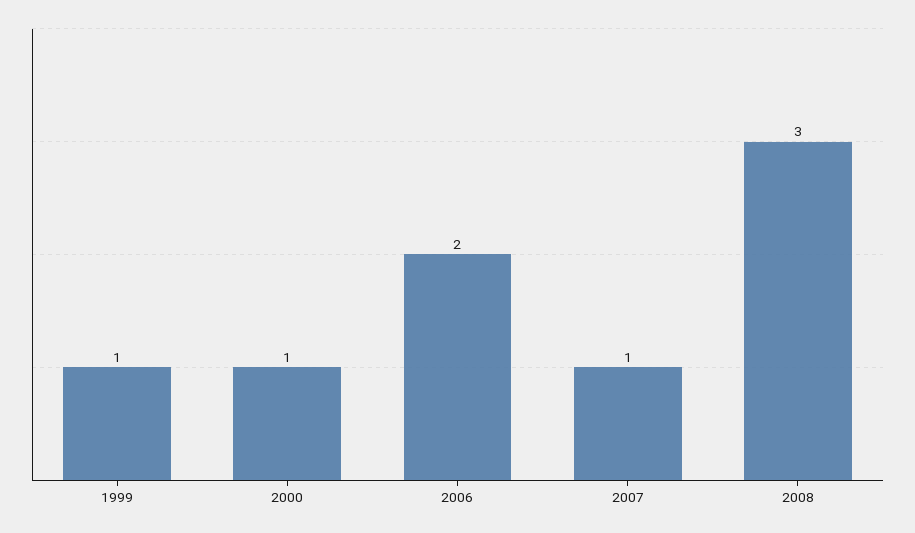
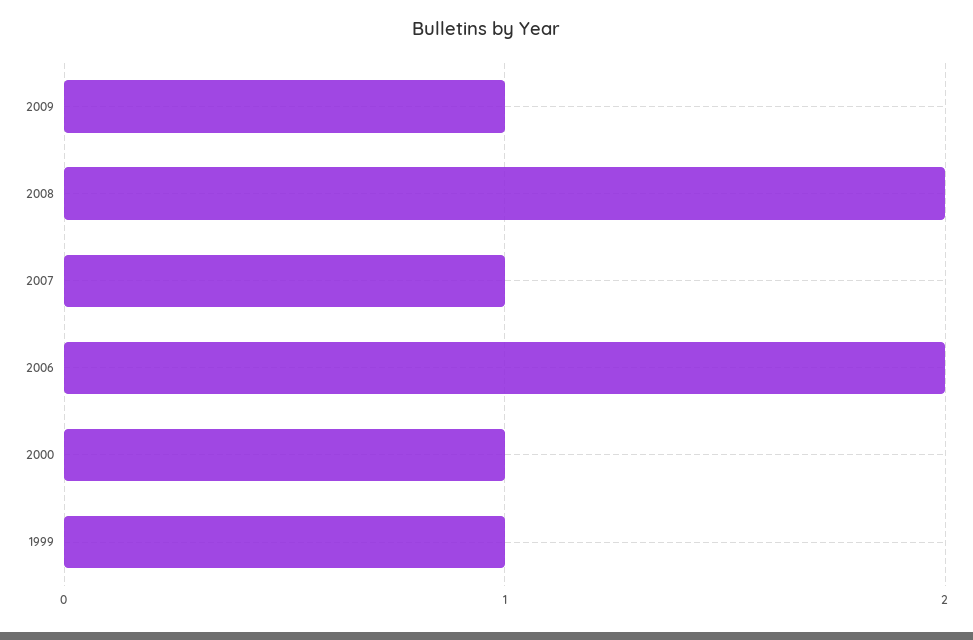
2008: 3 -> 2
2009: none -> 1

